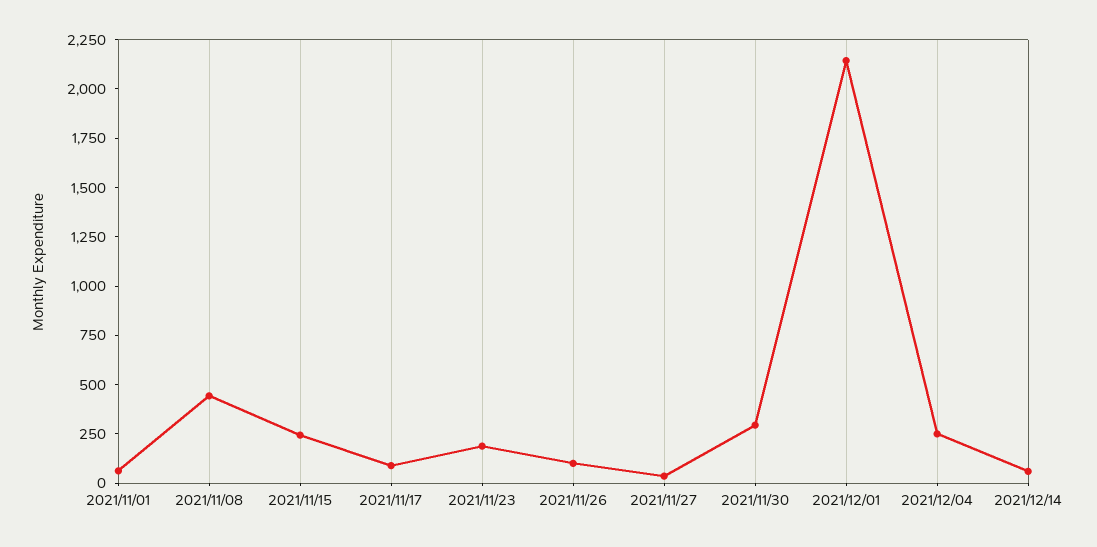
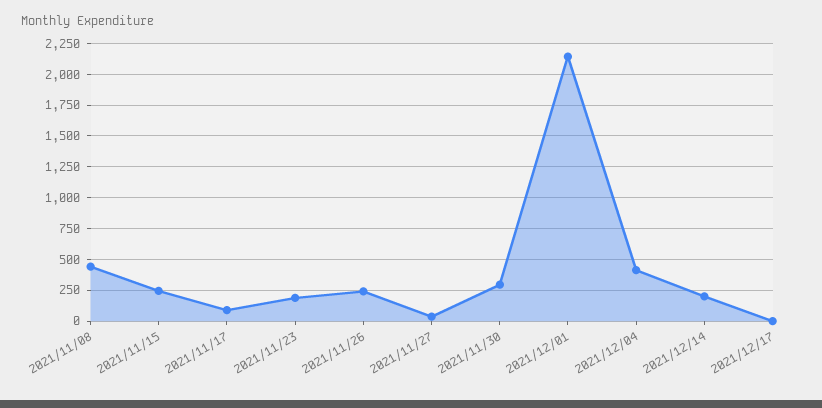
2021/11/01: 50 -> none
2021/11/26: 100 -> 250
2021/12/04: 250 -> 400
2021/12/14: 50 -> 200
2021/12/17: none -> 0

